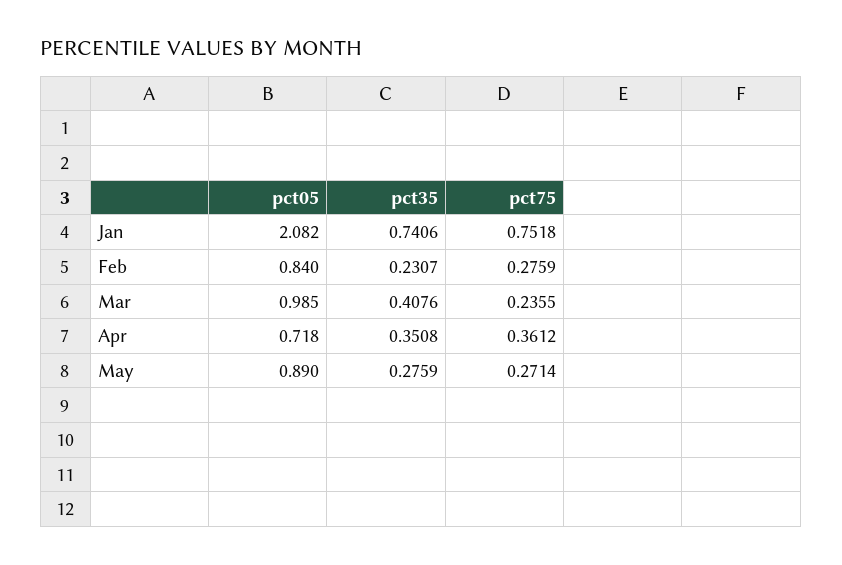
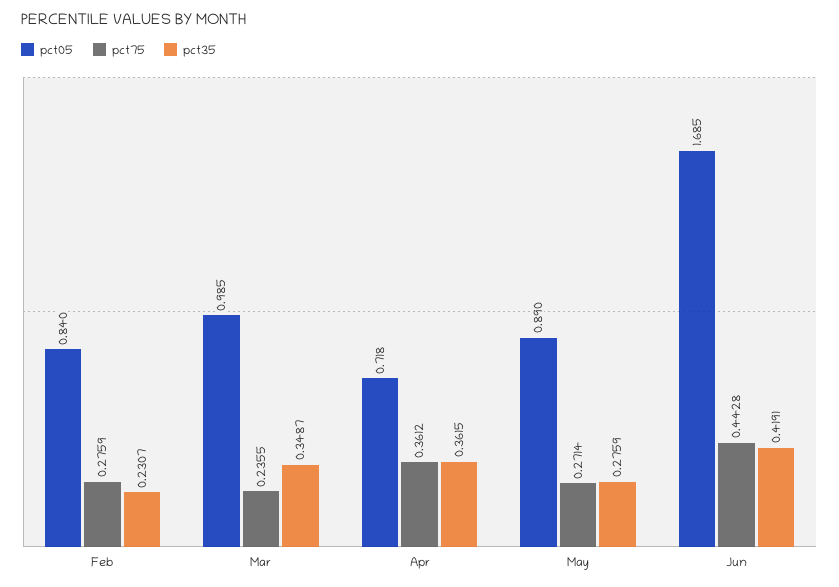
pct05, Jan: 2.082 -> none
pct35, Jan: 0.7406 -> none
pct75, Jan: 0.7518 -> none
pct35, Mar: 0.4076 -> 0.3487
pct35, Apr: 0.3508 -> 0.3615
pct05, Jun: none -> 1.685
pct75, Jun: none -> 0.4428
pct35, Jun: none -> 0.4191

